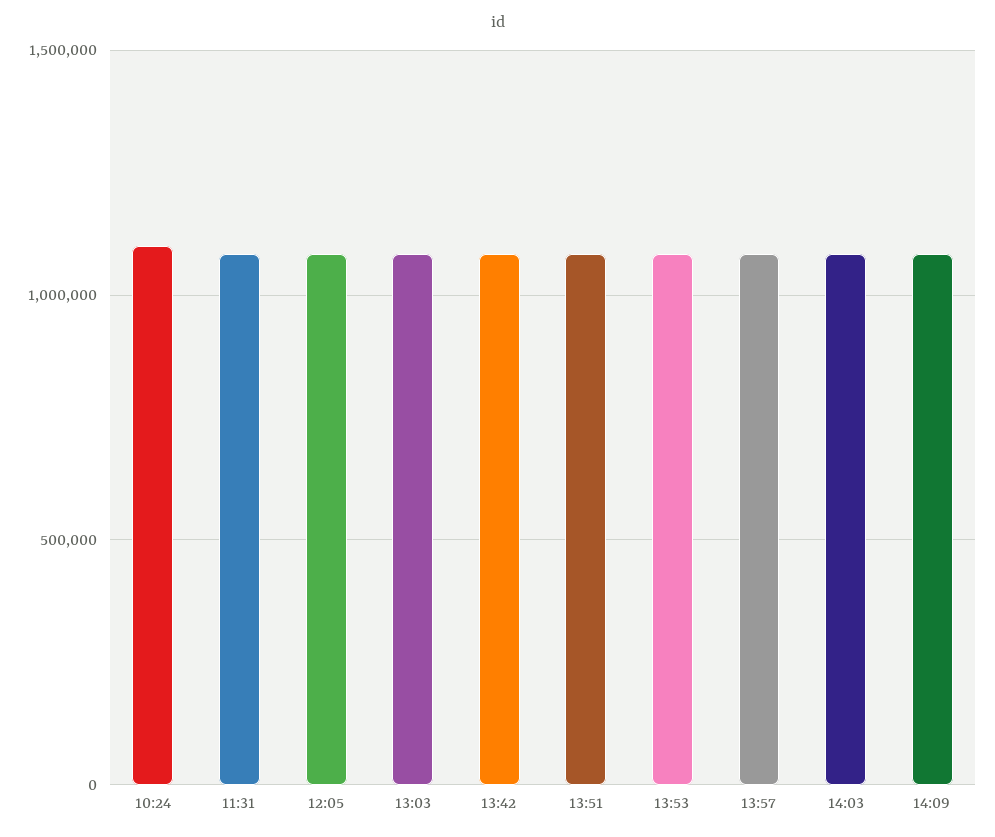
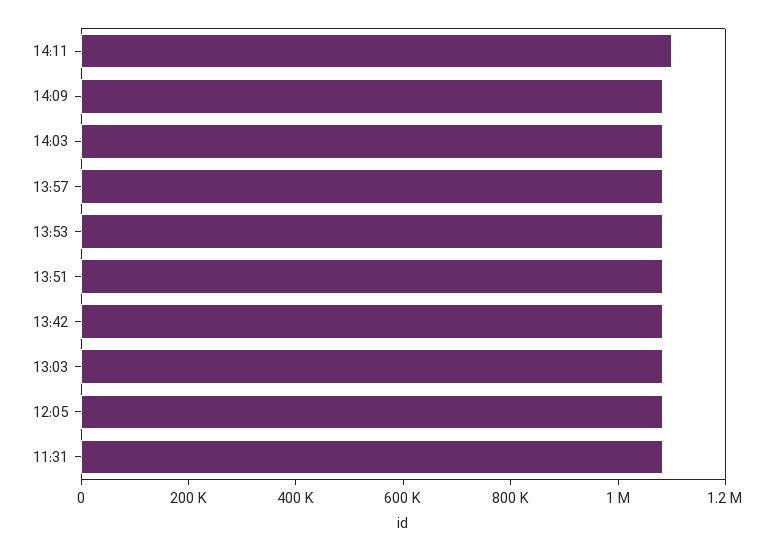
10:24: 1100000 -> none
14:11: none -> 1100000

